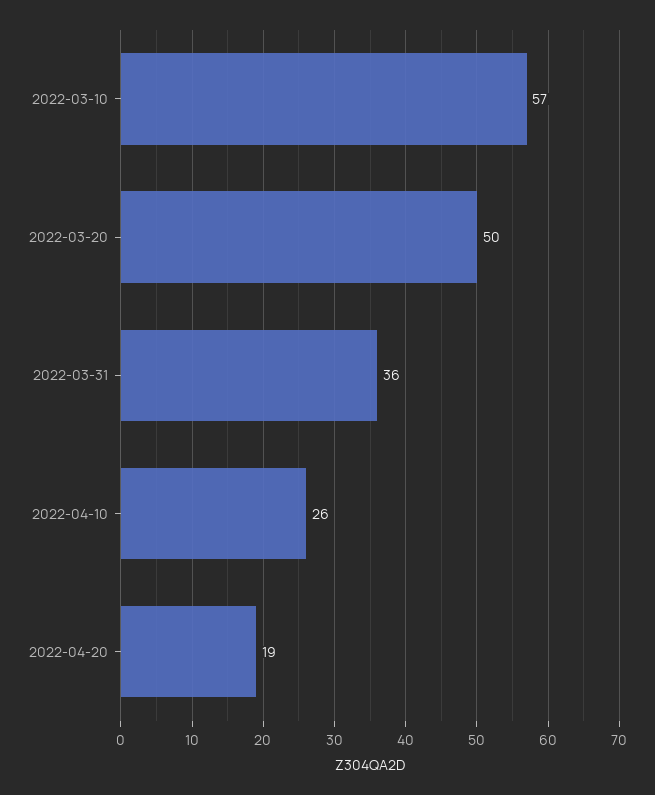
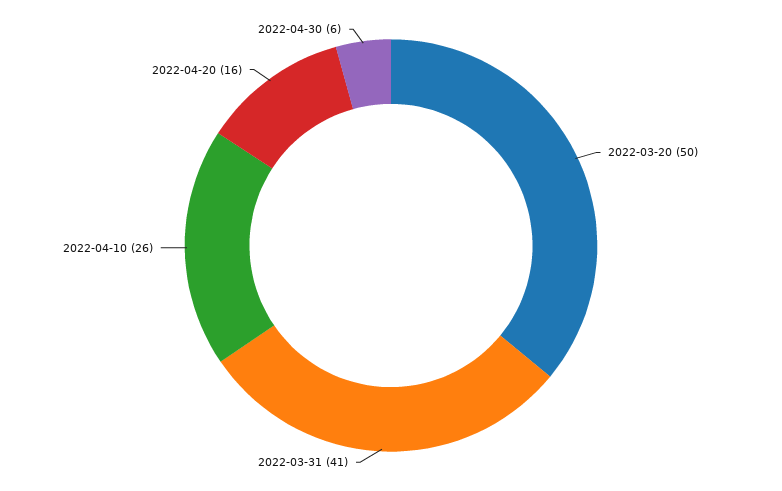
2022-03-10: 57 -> none
2022-03-31: 36 -> 41
2022-04-20: 19 -> 16
2022-04-30: none -> 6

